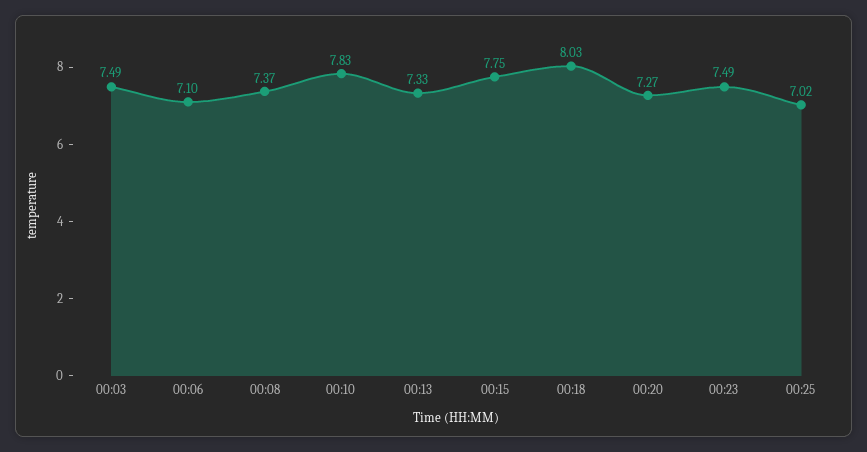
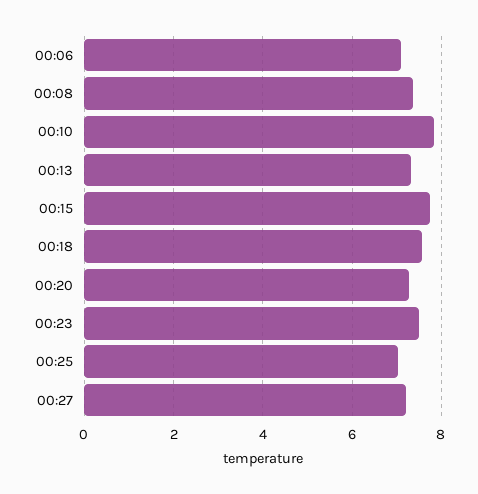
00:03: 7.49 -> none
00:18: 8.03 -> 7.6
00:27: none -> 7.2

